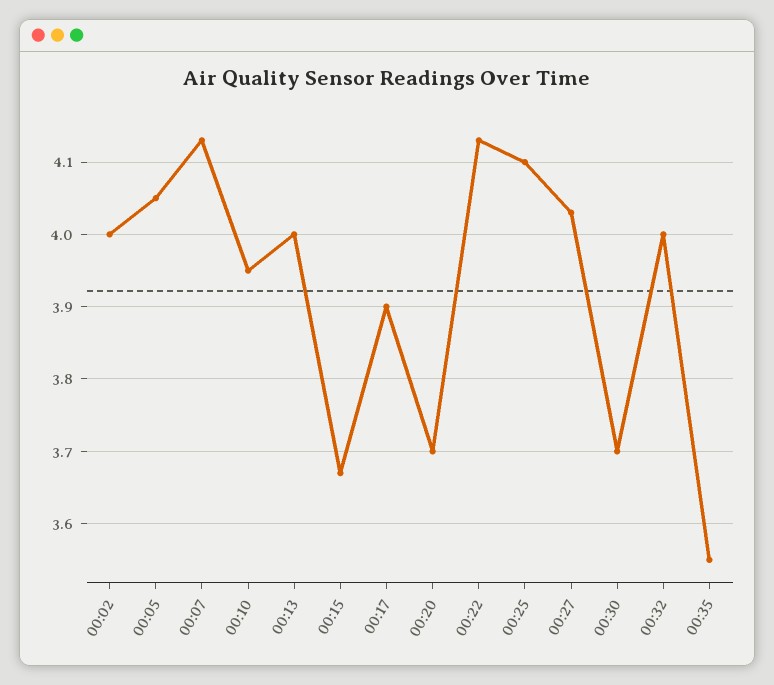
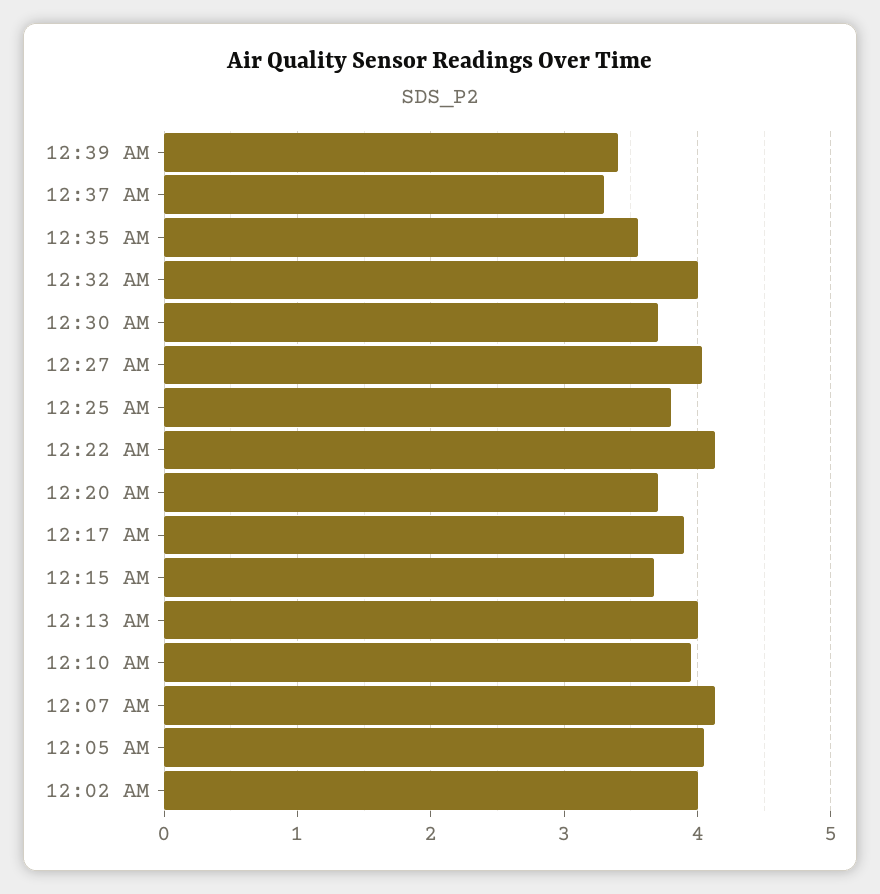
00:25: 4.1 -> 3.8
12:39 AM: none -> 3.4
12:37 AM: none -> 3.3

